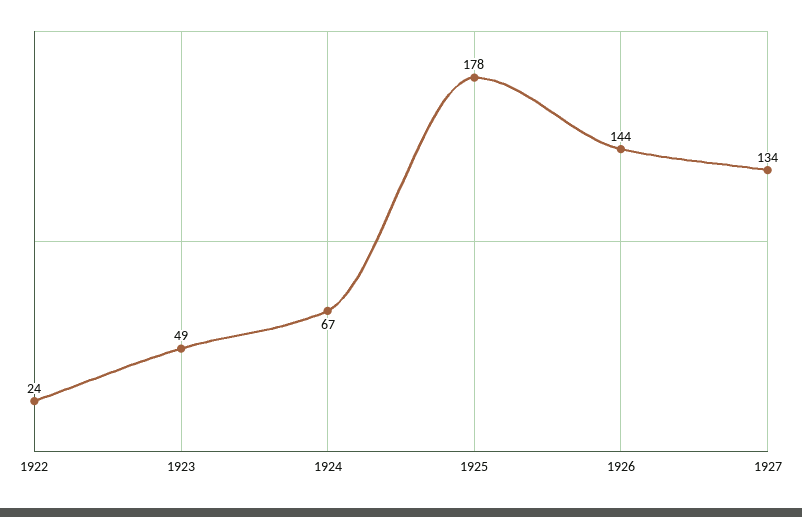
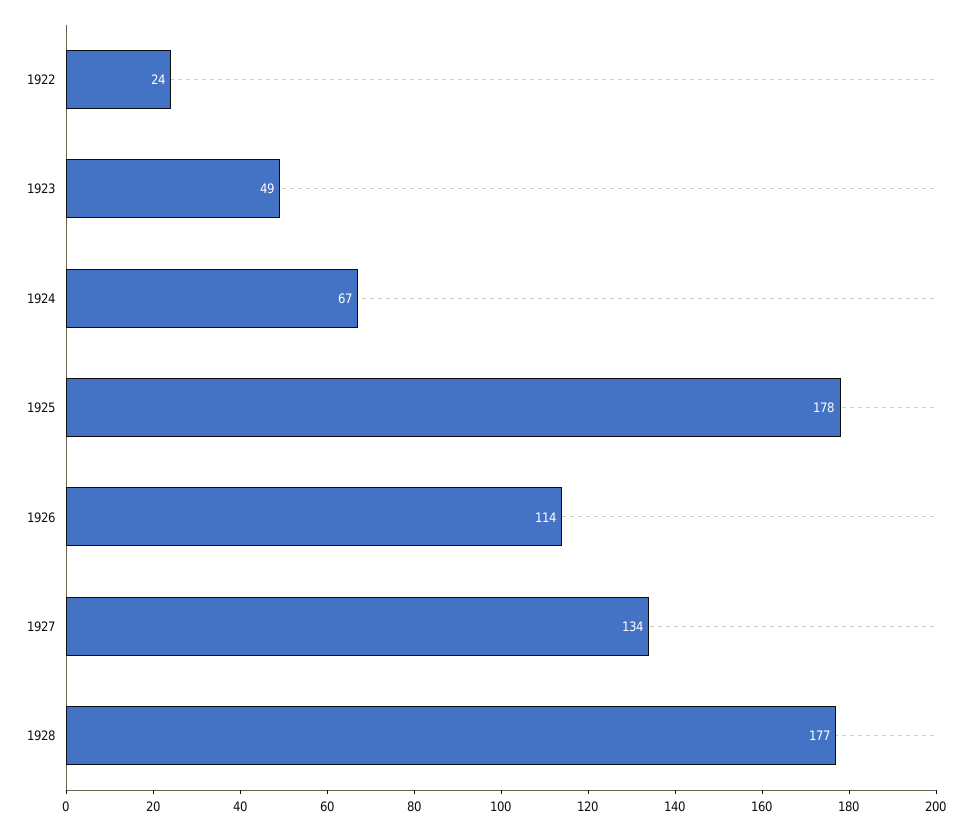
1926: 144 -> 114
1928: none -> 177

